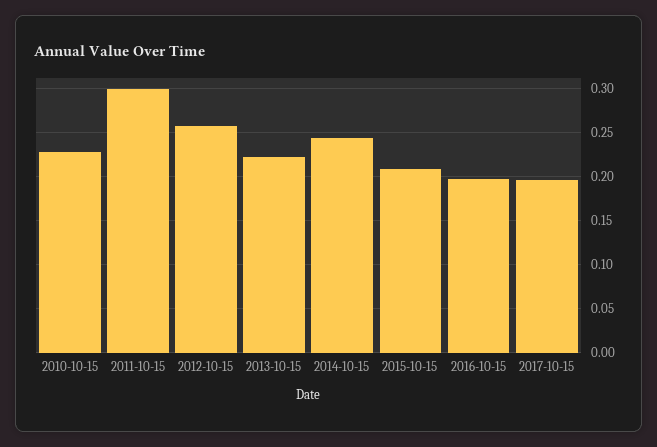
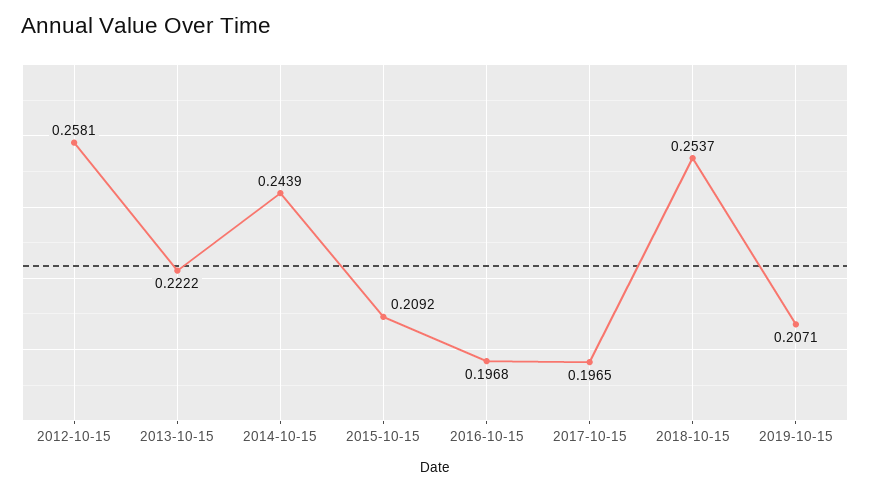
2010-10-15: 0.23 -> none
2011-10-15: 0.3 -> none
2018-10-15: none -> 0.2537
2019-10-15: none -> 0.2071

